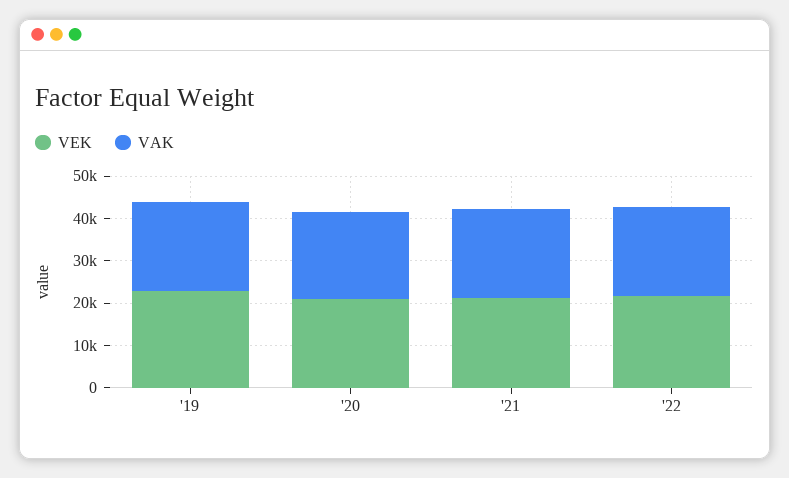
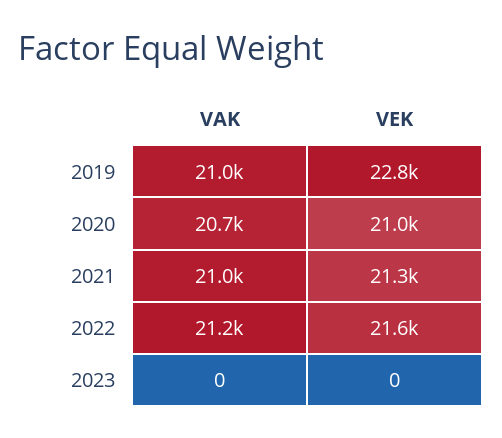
VAK, 2023: none -> 0
VEK, 2023: none -> 0

